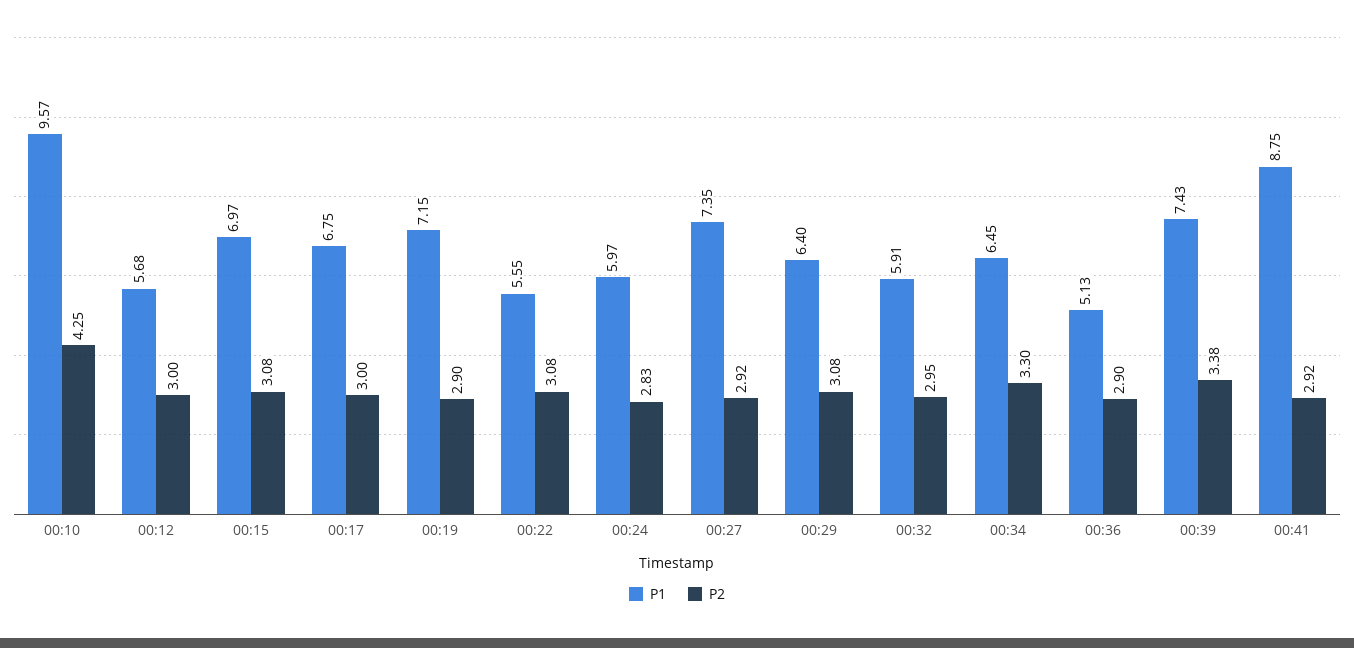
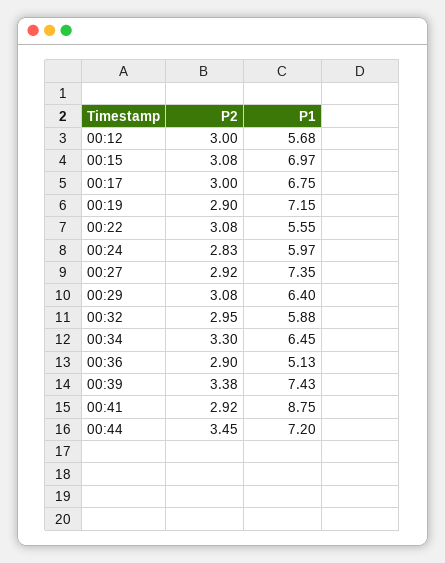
P1, 00:10: 9.57 -> none
P2, 00:10: 4.25 -> none
P1, 00:32: 5.91 -> 5.88
P2, 00:44: none -> 3.45
P1, 00:44: none -> 7.2

